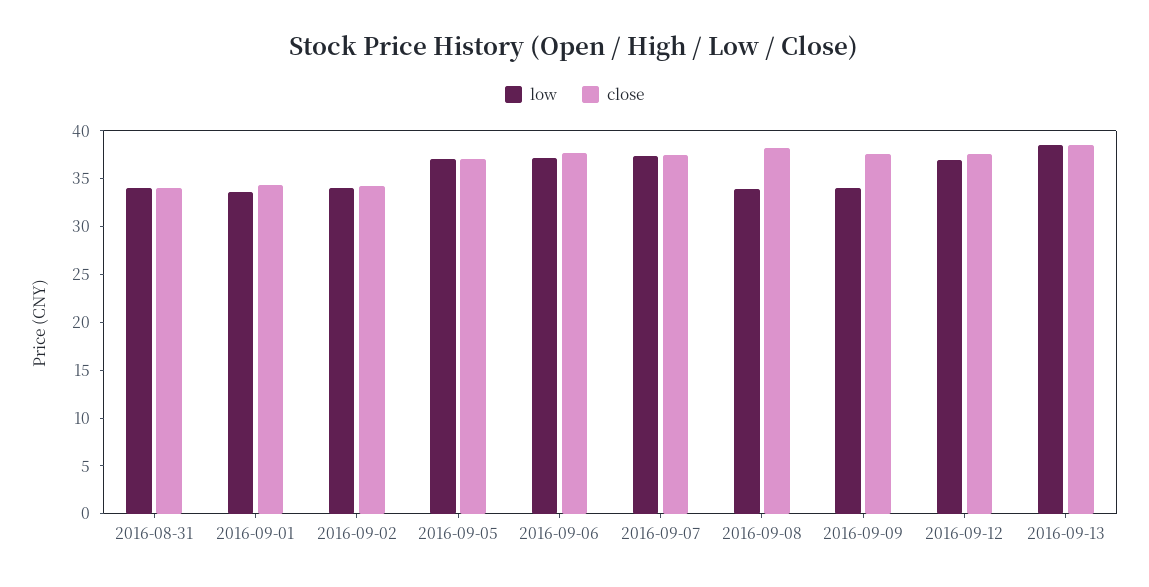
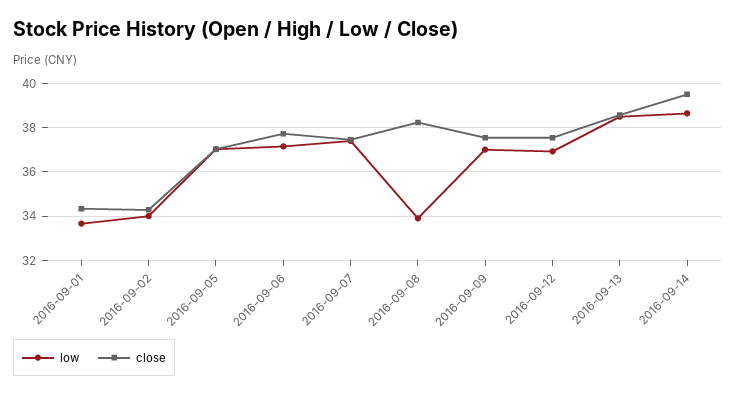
low, 2016-08-31: 34 -> none
close, 2016-08-31: 34 -> none
low, 2016-09-09: 34 -> 37
low, 2016-09-14: none -> 38.5
close, 2016-09-14: none -> 39.5

